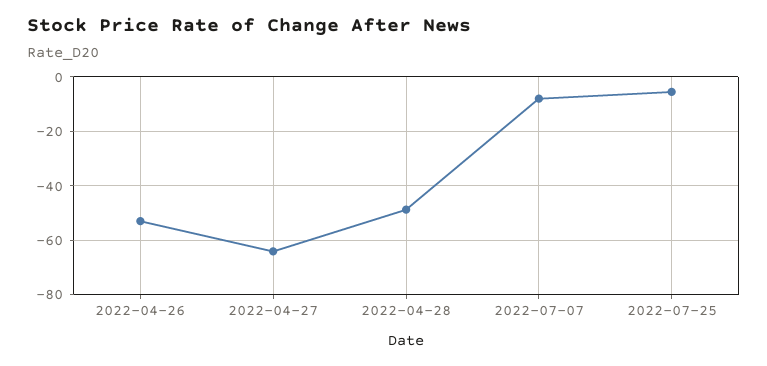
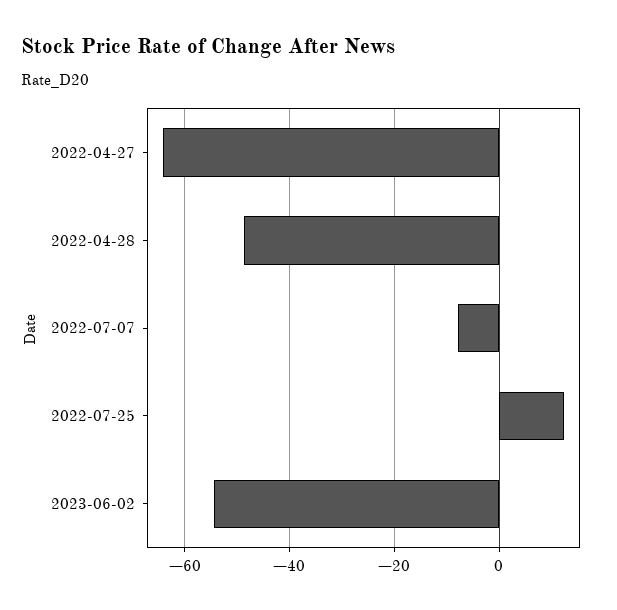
2022-04-26: -52.5 -> none
2022-07-25: -5 -> 12
2023-06-02: none -> -54

